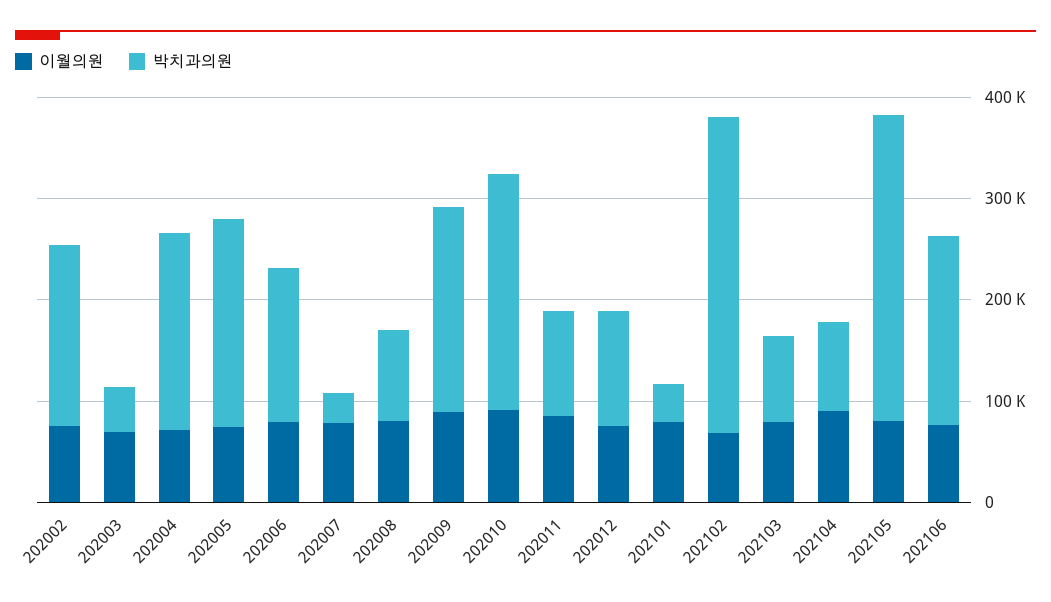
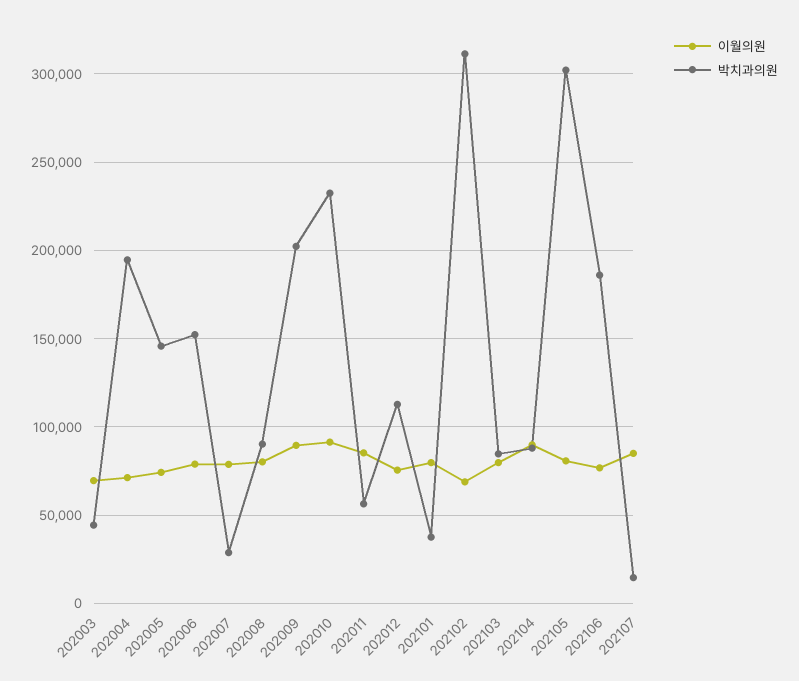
이월의원, 202002: 80000 -> none
박치과의원, 202002: 180000 -> none
박치과의원, 202005: 200000 -> 145000
박치과의원, 202011: 100000 -> 55000
이월의원, 202107: none -> 85000
박치과의원, 202107: none -> 15000

